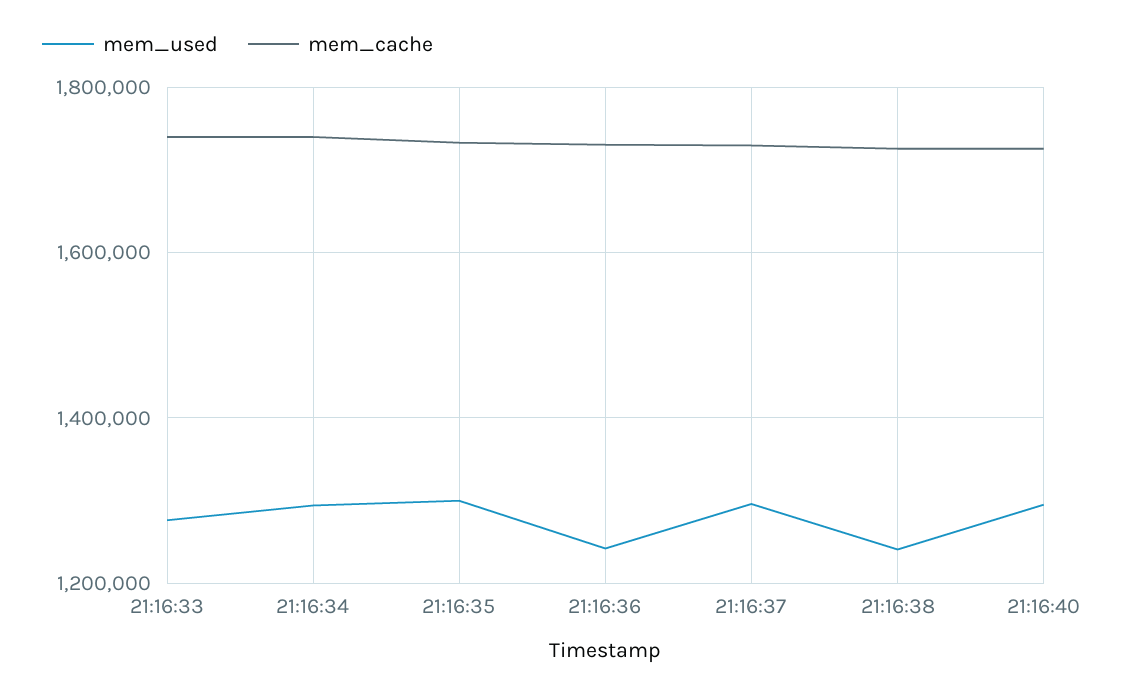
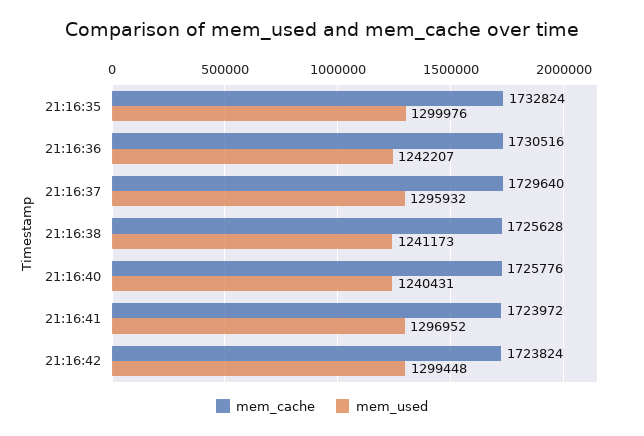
mem_used, 21:16:33: 1280000 -> none
mem_cache, 21:16:33: 1740000 -> none
mem_used, 21:16:34: 1300000 -> none
mem_cache, 21:16:34: 1740000 -> none
mem_used, 21:16:40: 1300000 -> 1240431
mem_cache, 21:16:41: none -> 1723972
mem_used, 21:16:41: none -> 1296952
mem_cache, 21:16:42: none -> 1723824
mem_used, 21:16:42: none -> 1299448

